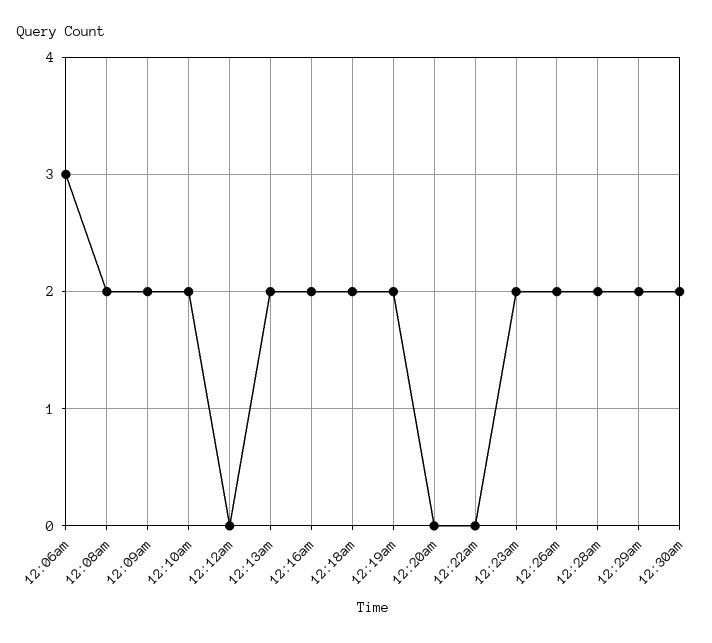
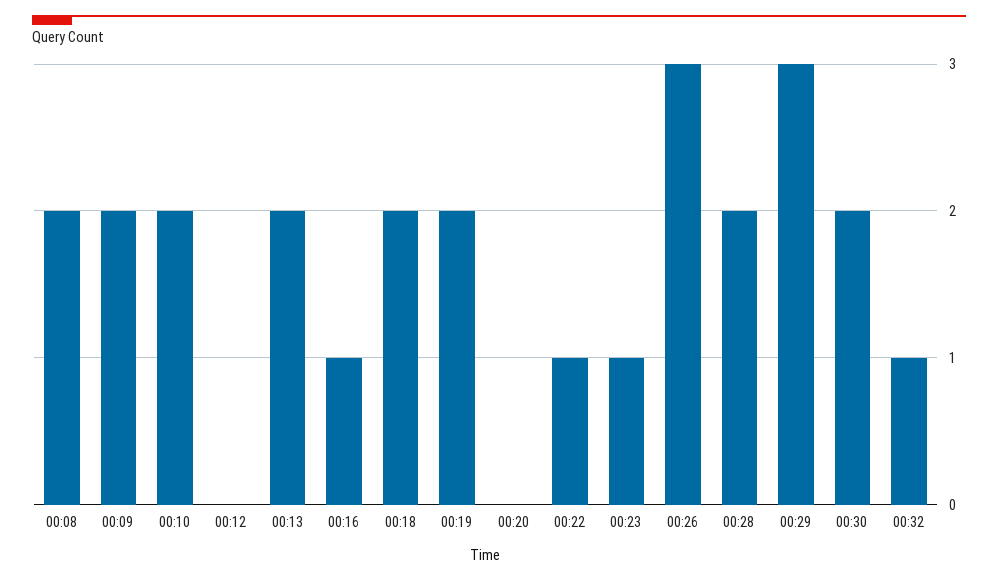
12:06am: 3 -> none
12:16am: 2 -> 1
12:22am: 0 -> 1
12:23am: 2 -> 1
12:26am: 2 -> 3
12:29am: 2 -> 3
00:32: none -> 1

